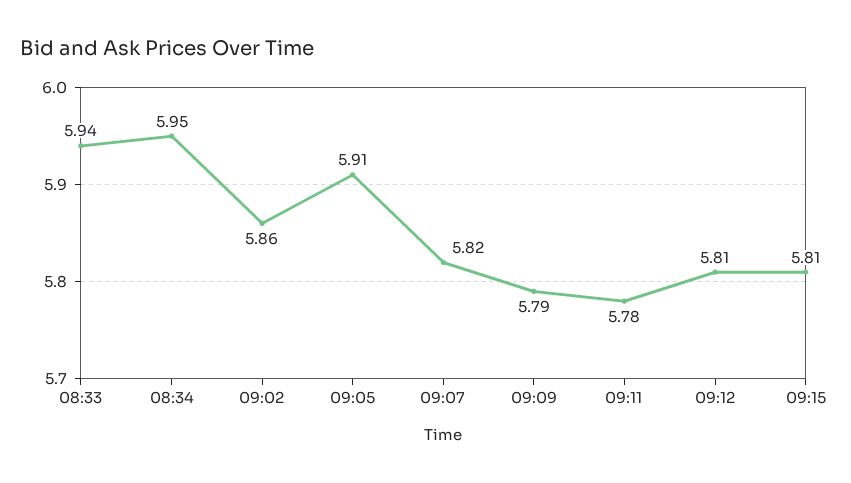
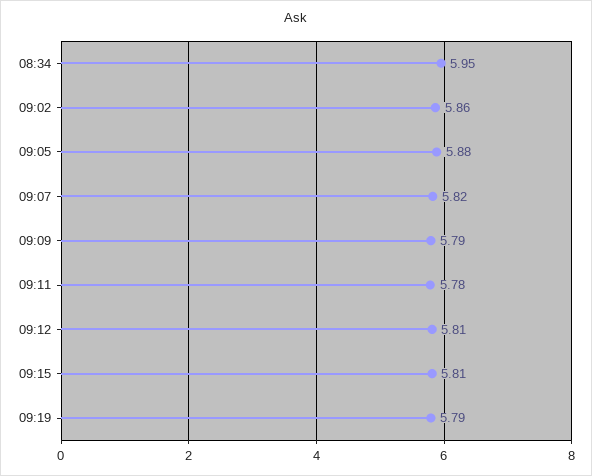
08:33: 5.94 -> none
09:05: 5.91 -> 5.88
09:19: none -> 5.79

